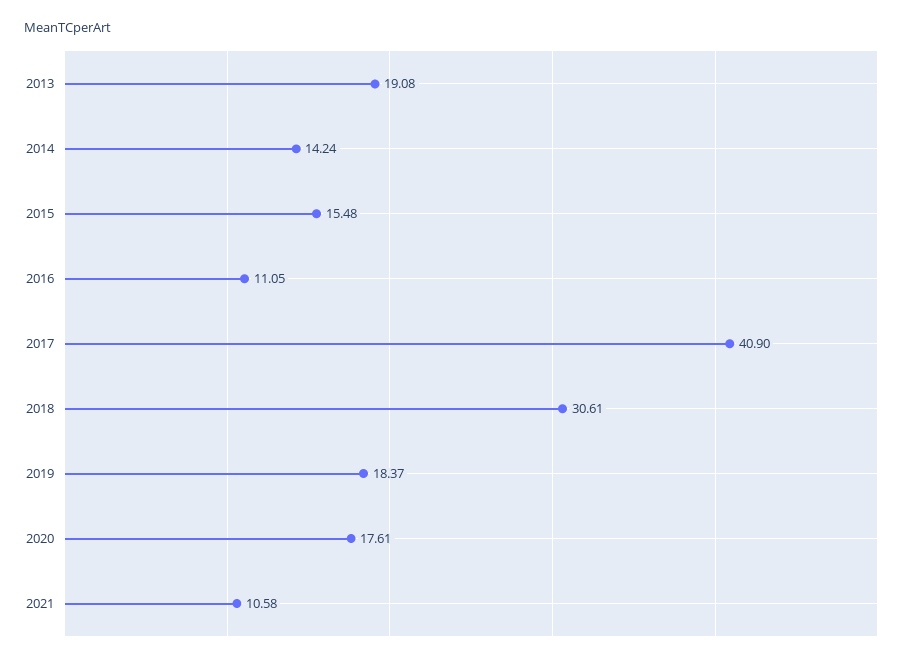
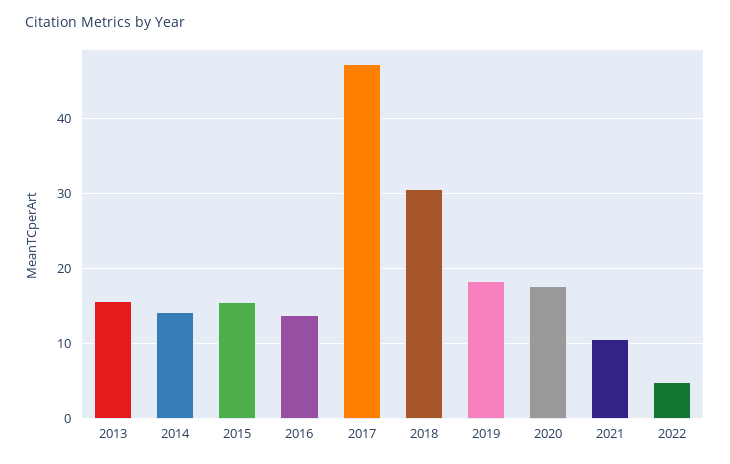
2013: 19.08 -> 16
2016: 11.05 -> 14
2017: 40.9 -> 47
2022: none -> 5

